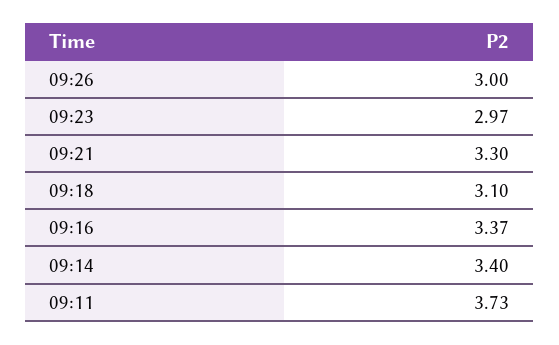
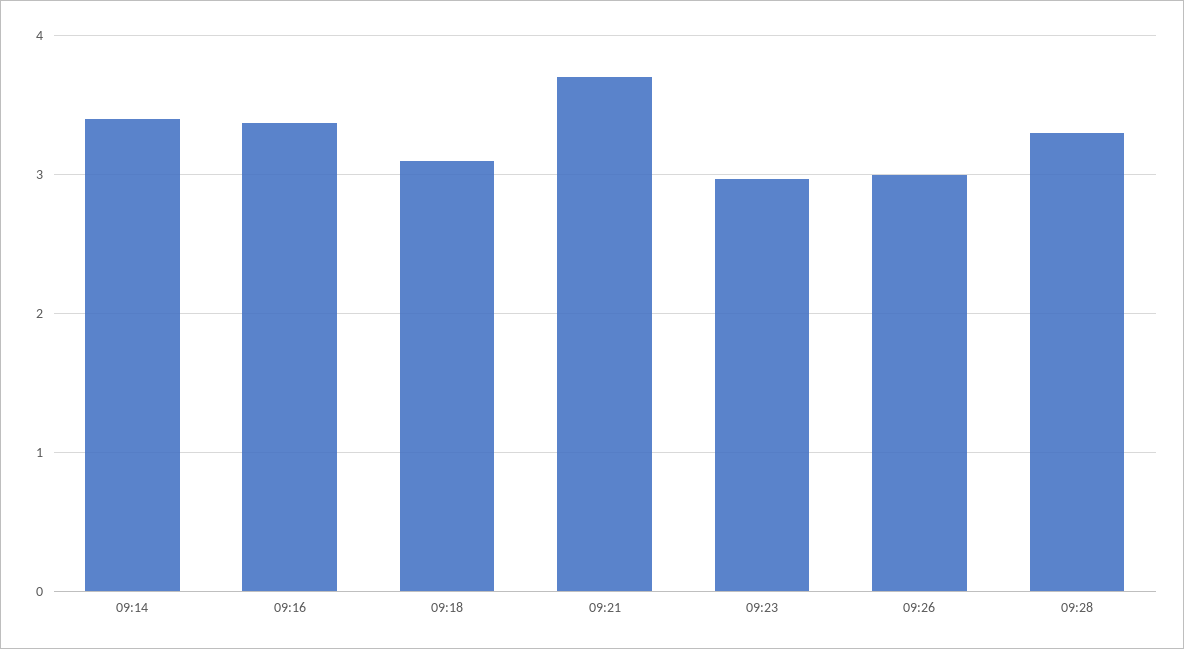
09:21: 3.3 -> 3.7
09:11: 3.73 -> none
09:28: none -> 3.3

